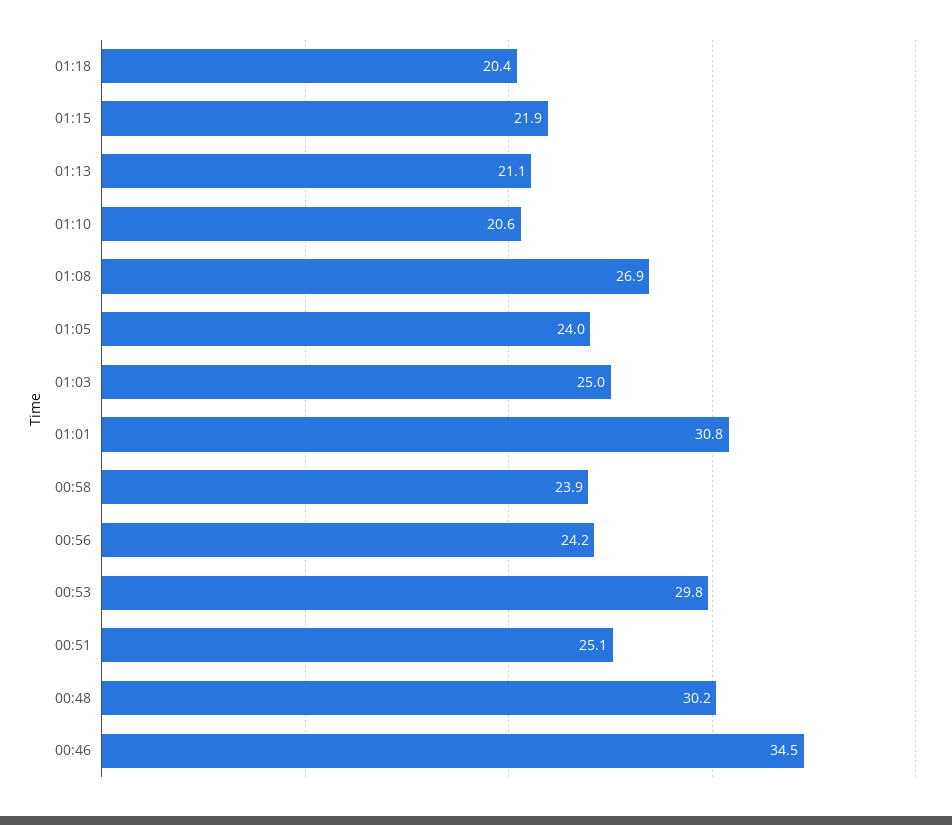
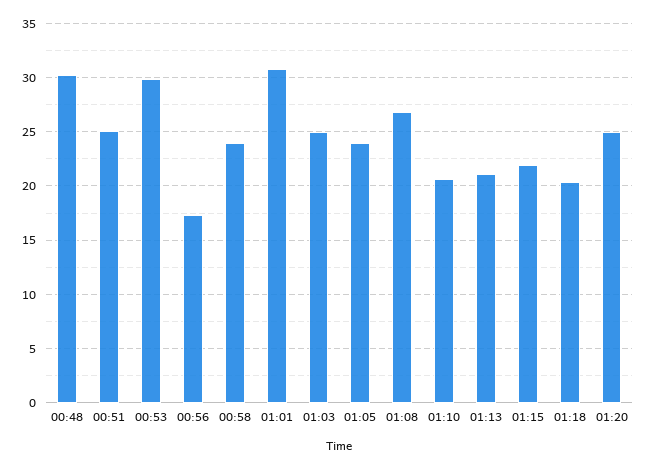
00:56: 24.2 -> 17
00:46: 34.5 -> none
01:20: none -> 25

